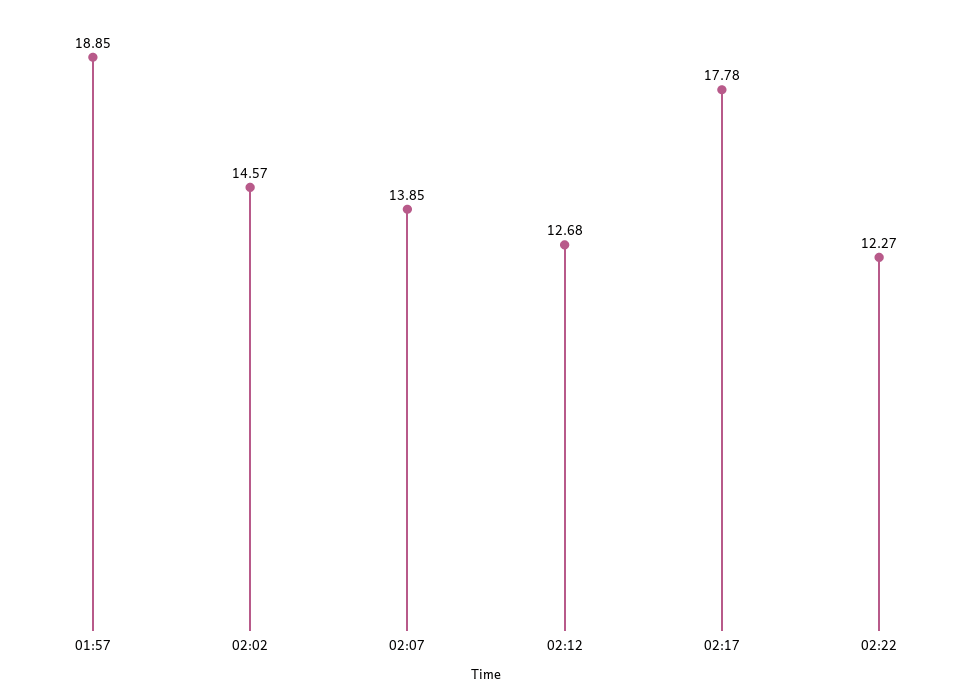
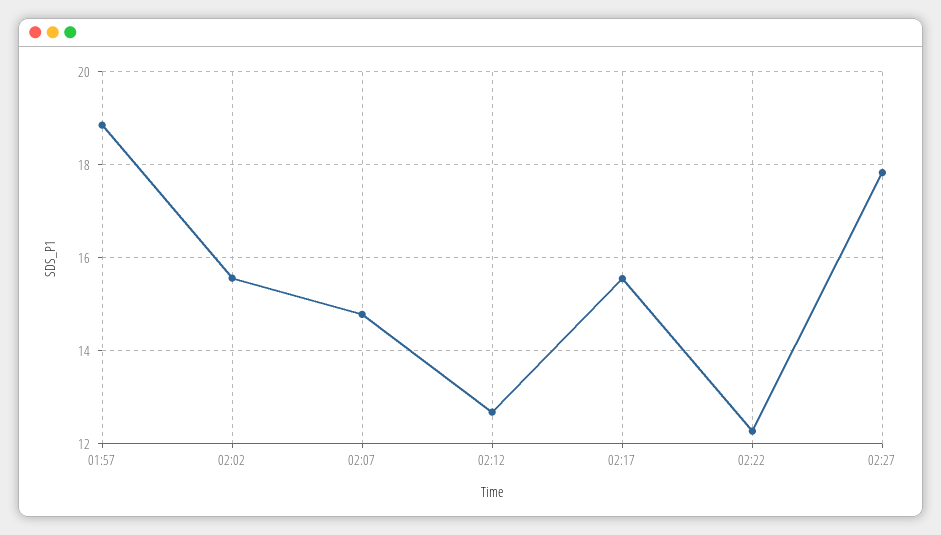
02:02: 14.57 -> 15.6
02:07: 13.85 -> 14.8
02:17: 17.78 -> 15.6
02:27: none -> 17.8

